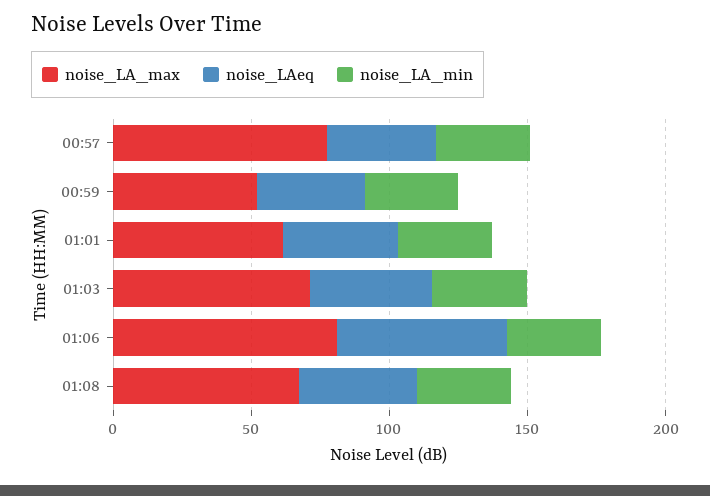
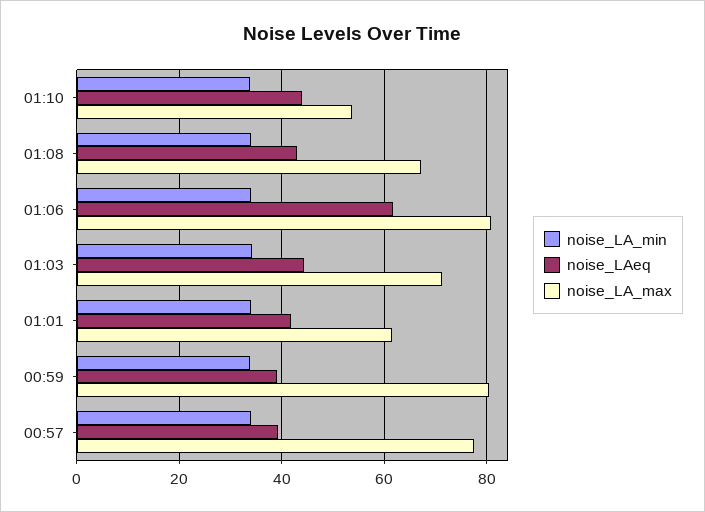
noise_LA_max, 00:59: 50 -> 80
noise_LA_min, 01:10: none -> 34
noise_LAeq, 01:10: none -> 44
noise_LA_max, 01:10: none -> 54

